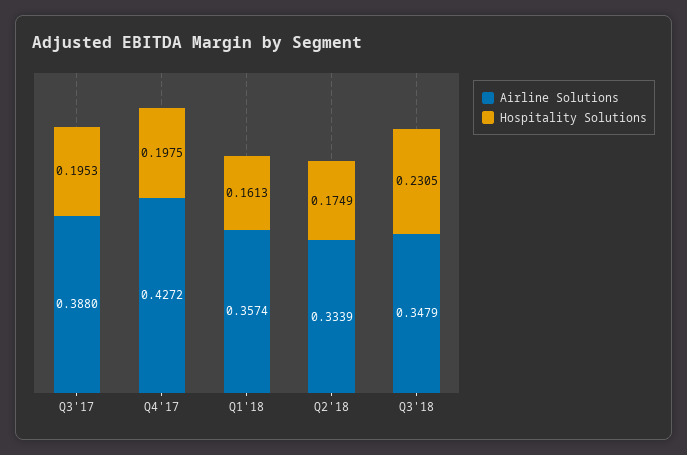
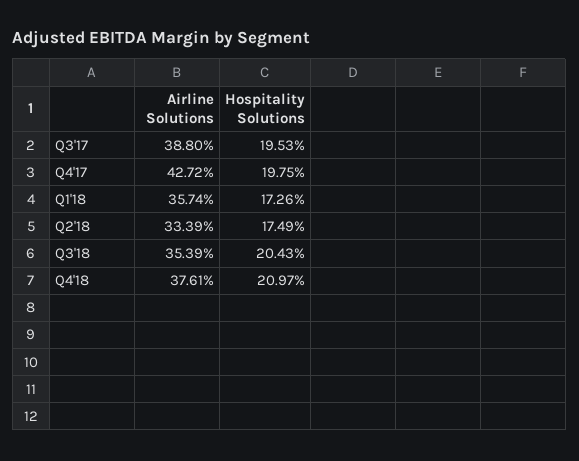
Hospitality Solutions, Q1'18: 0.1613 -> 0.1726
Airline Solutions, Q3'18: 0.3479 -> 0.3539
Hospitality Solutions, Q3'18: 0.2305 -> 0.2043
Airline Solutions, Q4'18: none -> 0.3761
Hospitality Solutions, Q4'18: none -> 0.2097

